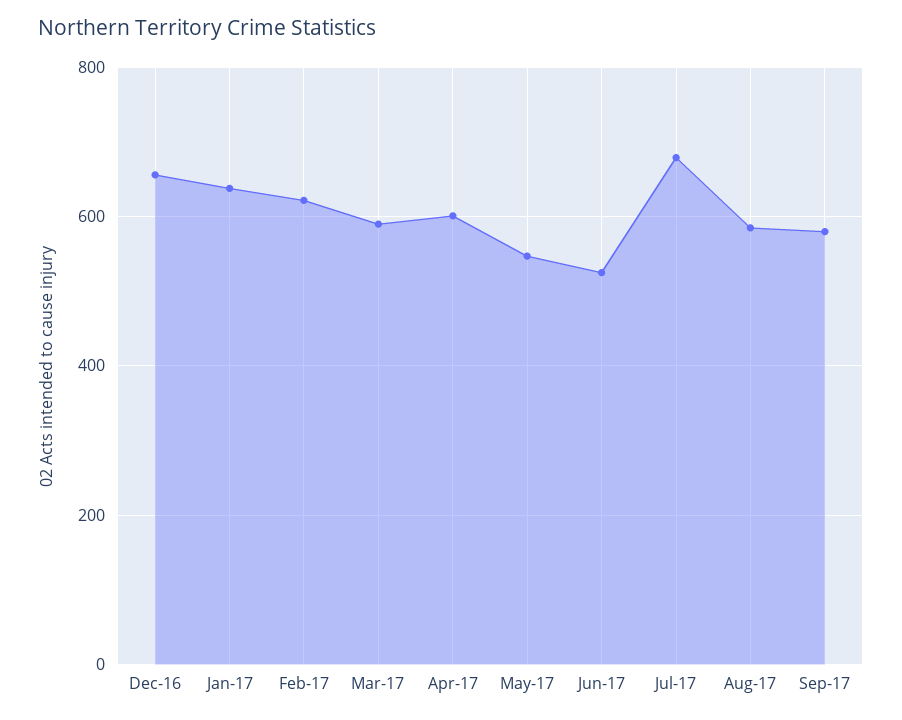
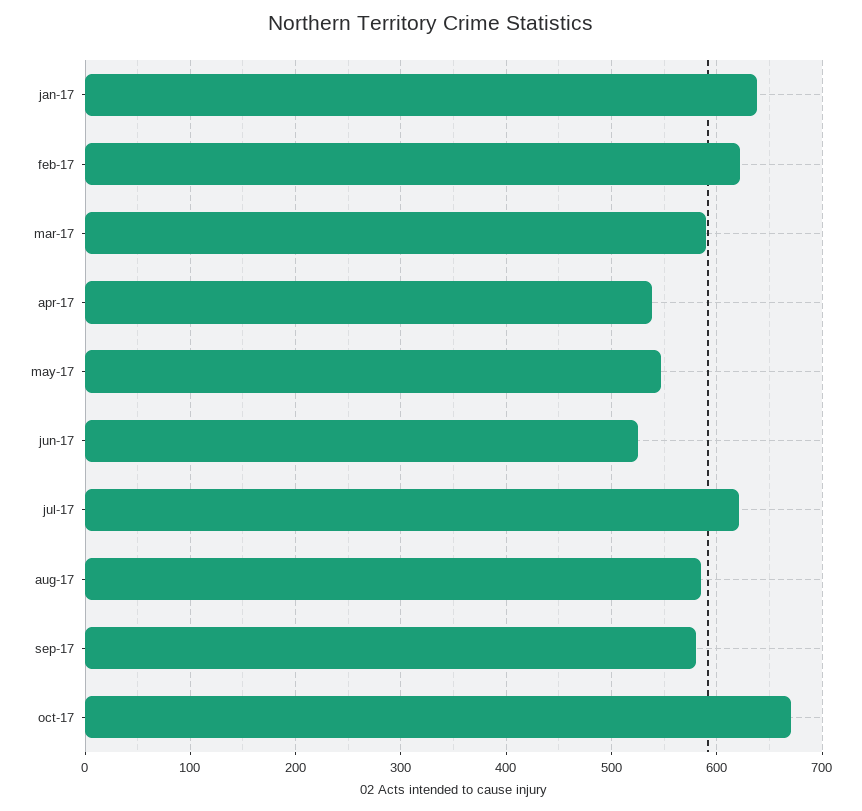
Dec-16: 660 -> none
Apr-17: 600 -> 540
Jul-17: 680 -> 620
oct-17: none -> 670

